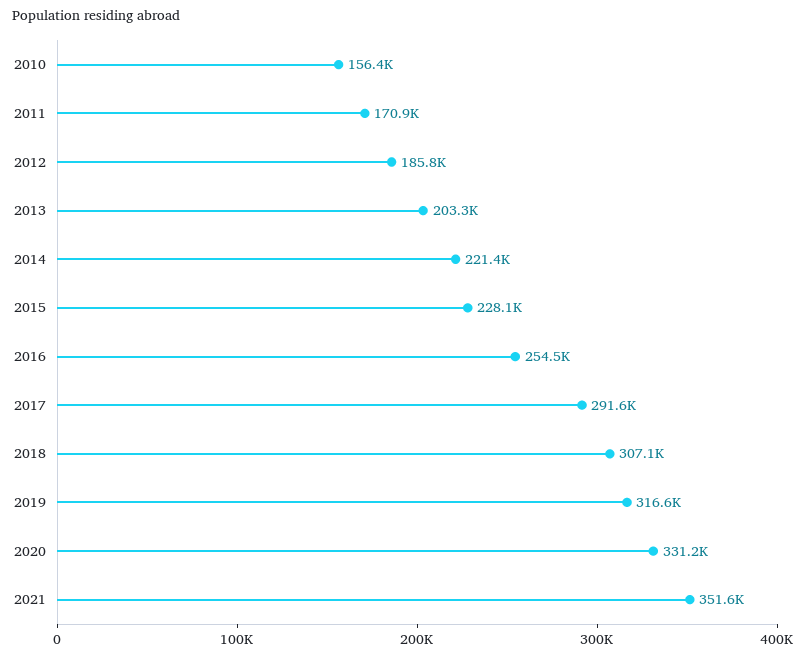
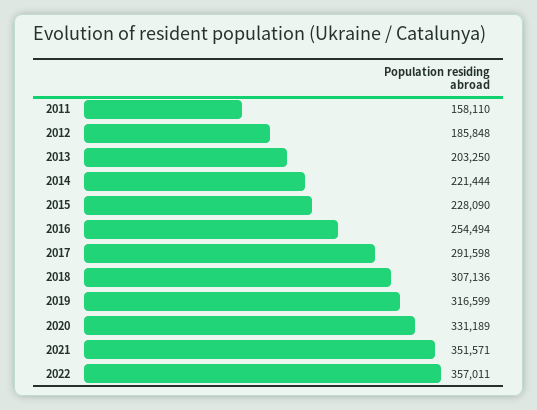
2010: 156400 -> none
2011: 170900 -> 158110
2022: none -> 357011

